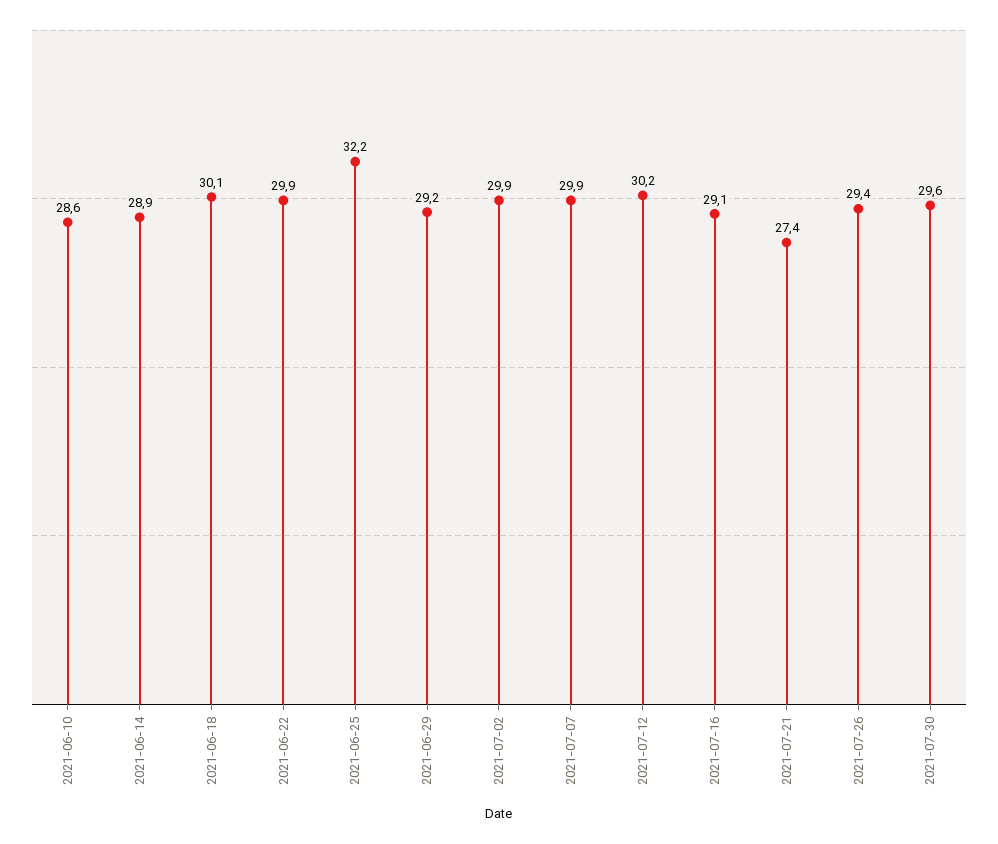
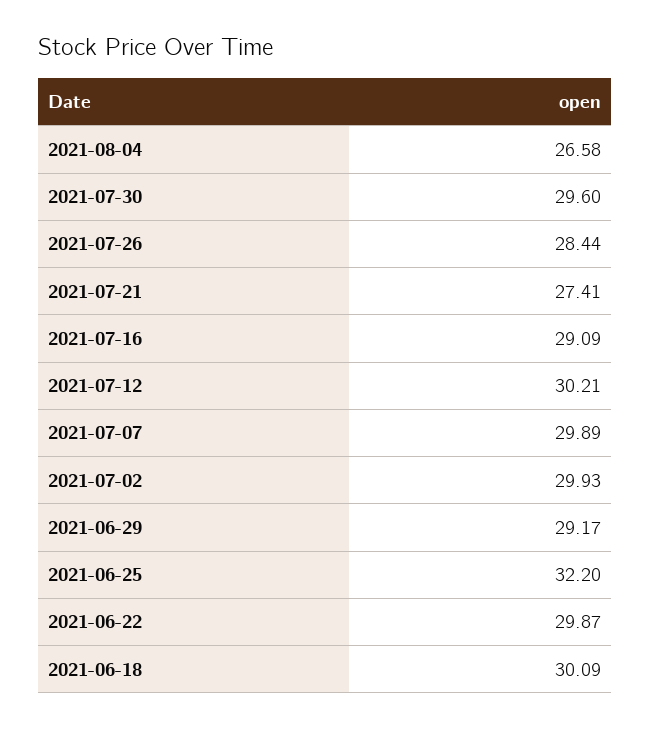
2021-06-10: 28.6 -> none
2021-06-14: 28.9 -> none
2021-07-26: 29.4 -> 28.44
2021-08-04: none -> 26.58

